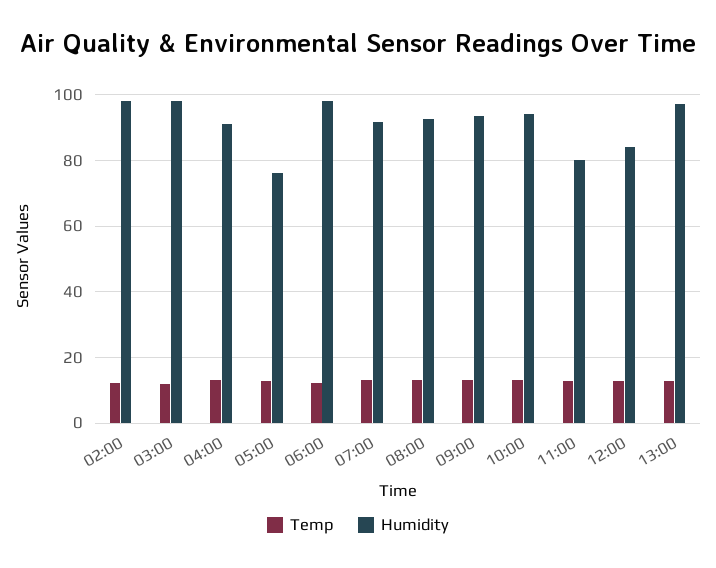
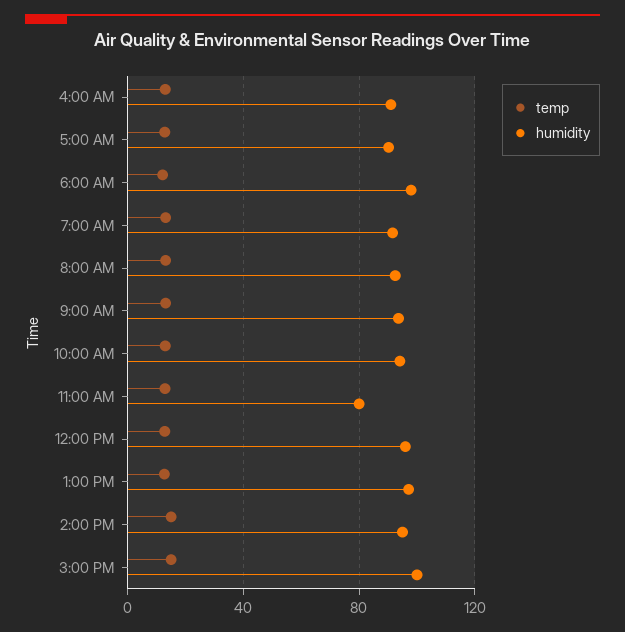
Temp, 02:00: 12 -> none
Humidity, 02:00: 98 -> none
Temp, 03:00: 12 -> none
Humidity, 03:00: 98 -> none
Humidity, 05:00: 76 -> 90
Humidity, 12:00: 84 -> 95
Temp, 2:00 PM: none -> 15
Humidity, 2:00 PM: none -> 95
Temp, 3:00 PM: none -> 15
Humidity, 3:00 PM: none -> 100

